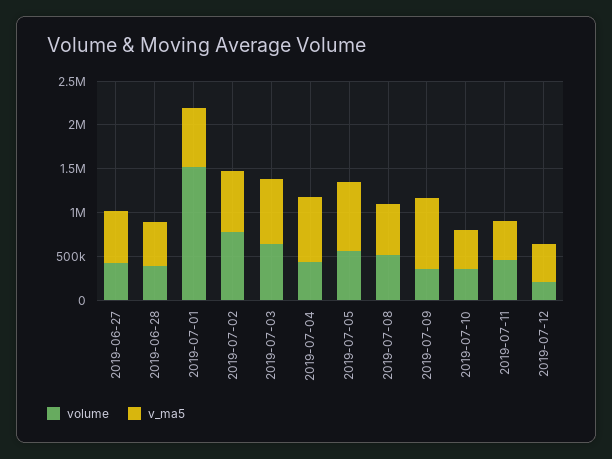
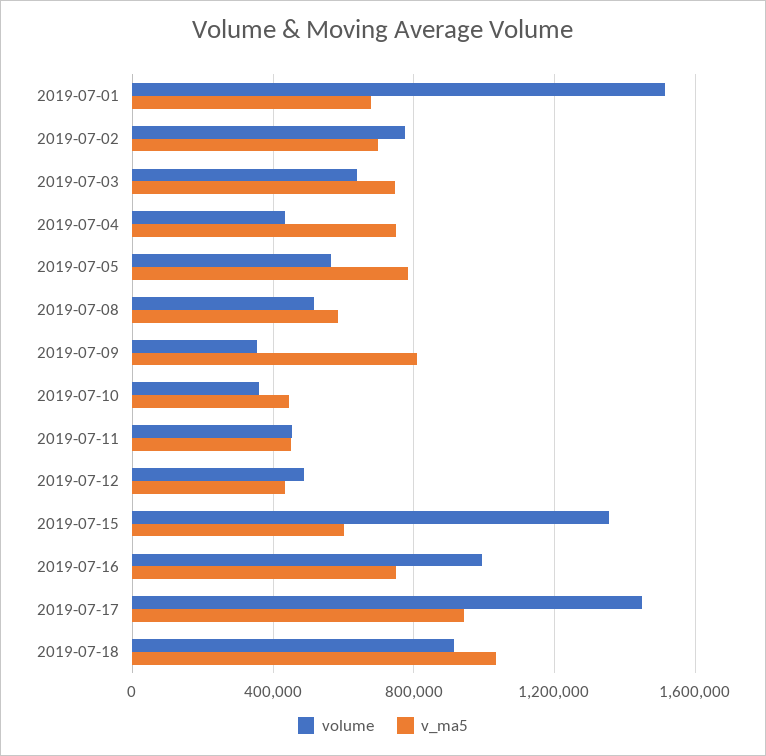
volume, 2019-06-27: 400000 -> none
v_ma5, 2019-06-27: 600000 -> none
volume, 2019-06-28: 400000 -> none
v_ma5, 2019-06-28: 500000 -> none
volume, 2019-07-12: 200000 -> 500000
volume, 2019-07-15: none -> 1350000
v_ma5, 2019-07-15: none -> 600000
volume, 2019-07-16: none -> 1000000
v_ma5, 2019-07-16: none -> 750000
volume, 2019-07-17: none -> 1450000
v_ma5, 2019-07-17: none -> 950000
volume, 2019-07-18: none -> 900000
v_ma5, 2019-07-18: none -> 1050000

